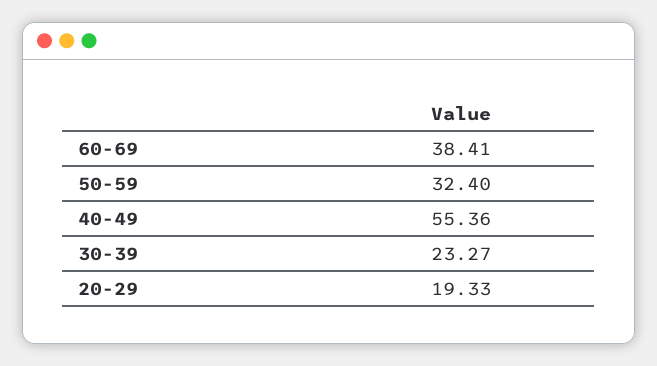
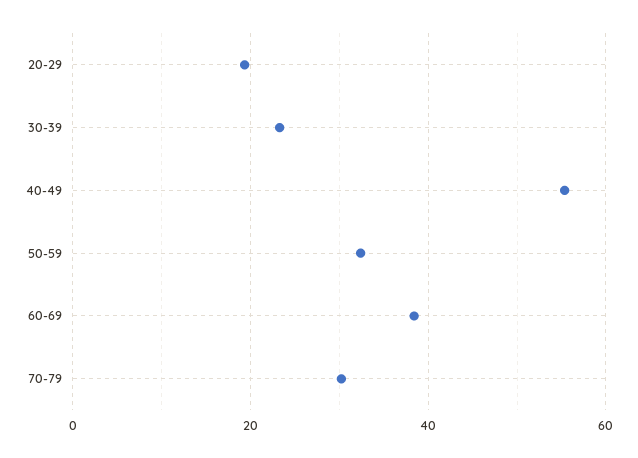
70-79: none -> 30

